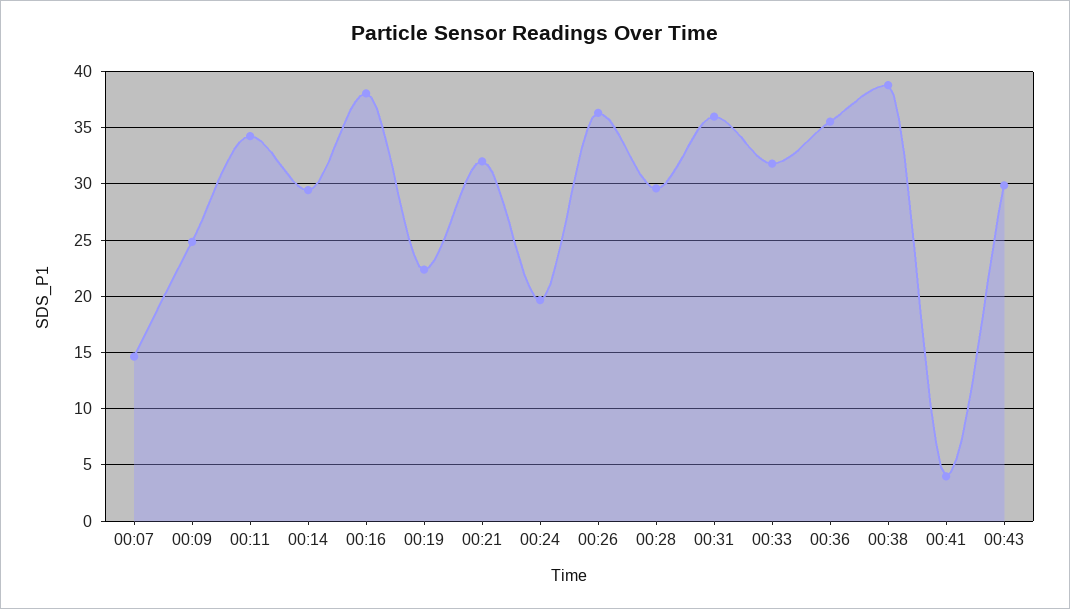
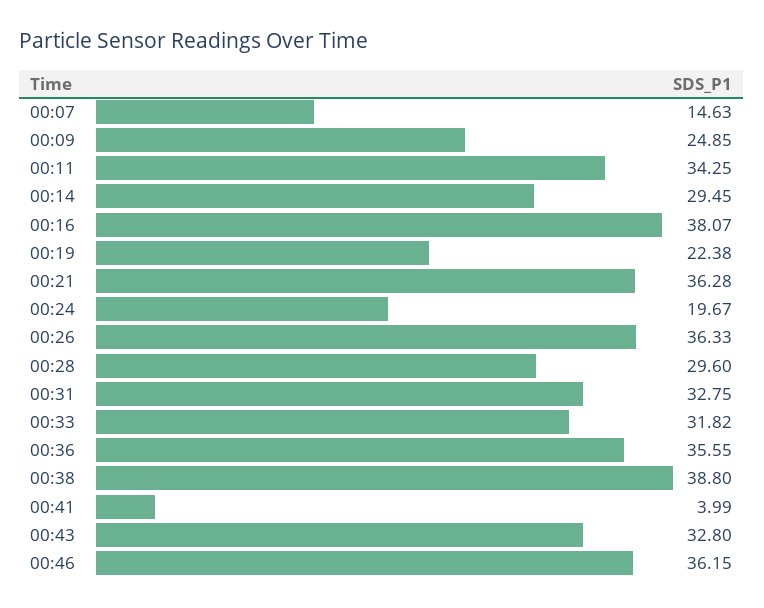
00:21: 32 -> 36.28
00:31: 36 -> 32.75
00:43: 30 -> 32.8
00:46: none -> 36.15

